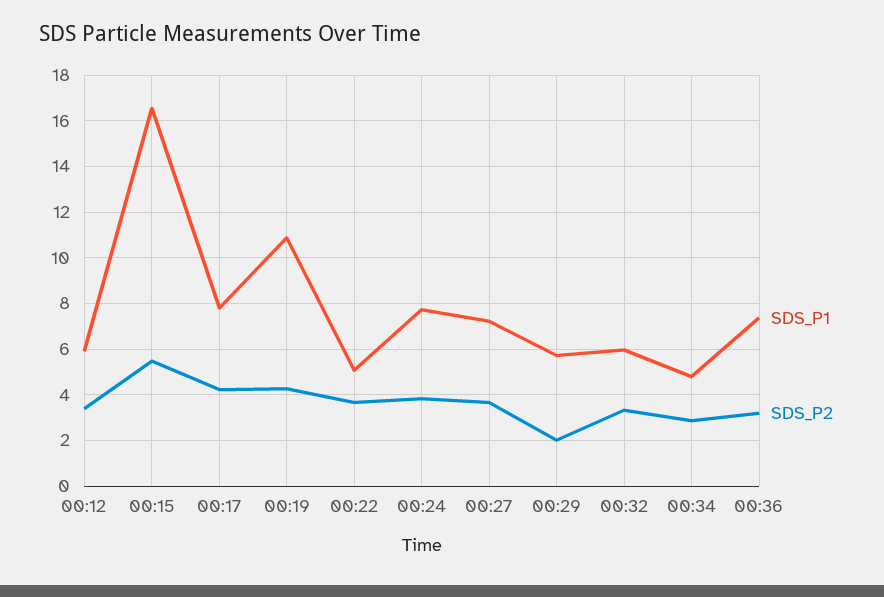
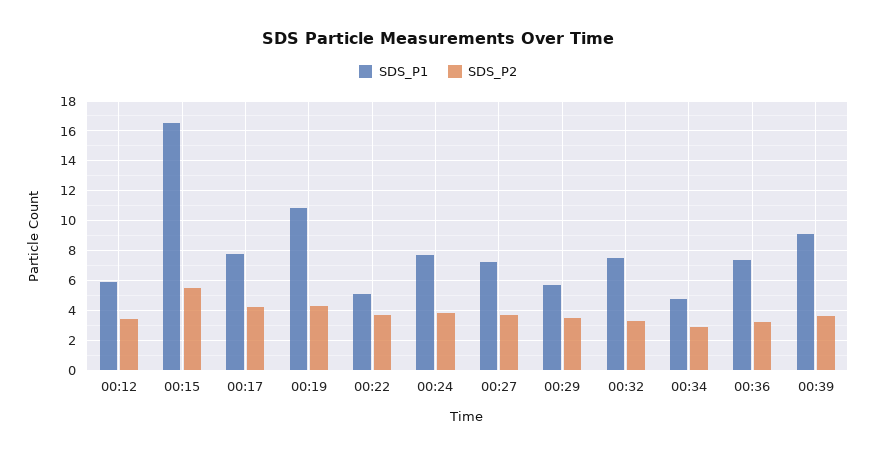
SDS_P2, 00:29: 2 -> 3.5
SDS_P1, 00:32: 6 -> 7.5
SDS_P1, 00:39: none -> 9
SDS_P2, 00:39: none -> 3.5

